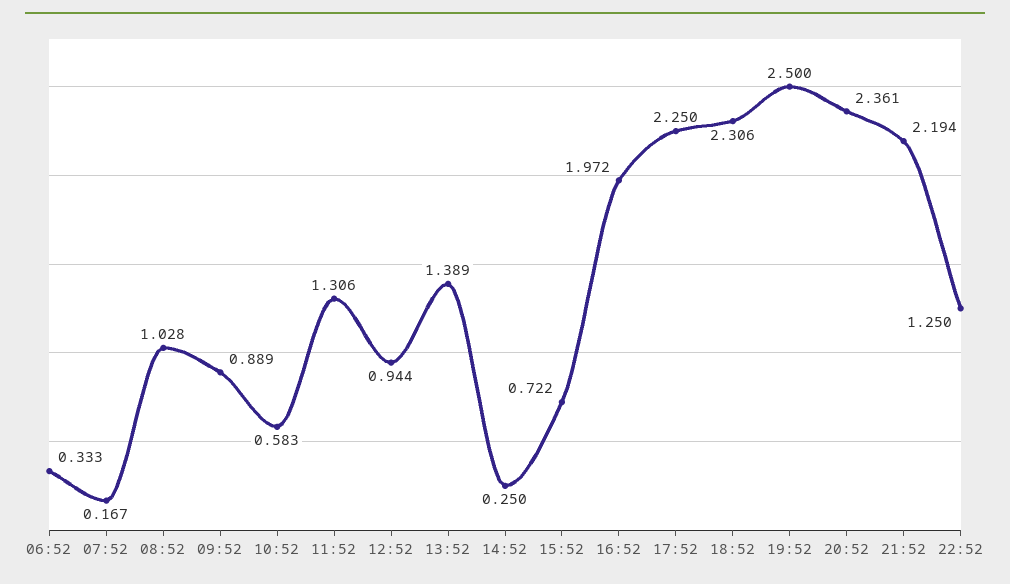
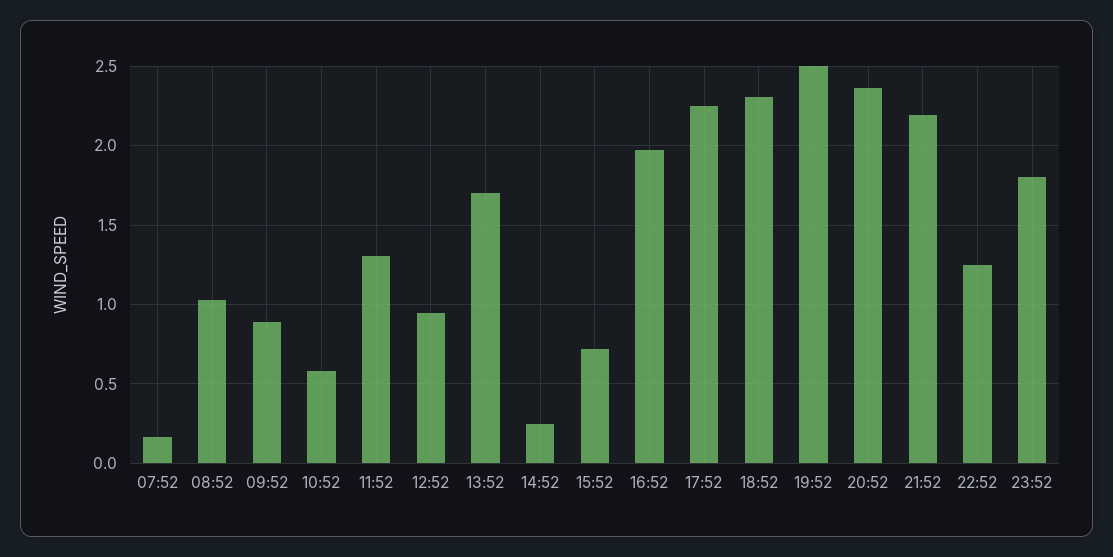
06:52: 0.333 -> none
13:52: 1.389 -> 1.7
23:52: none -> 1.8

